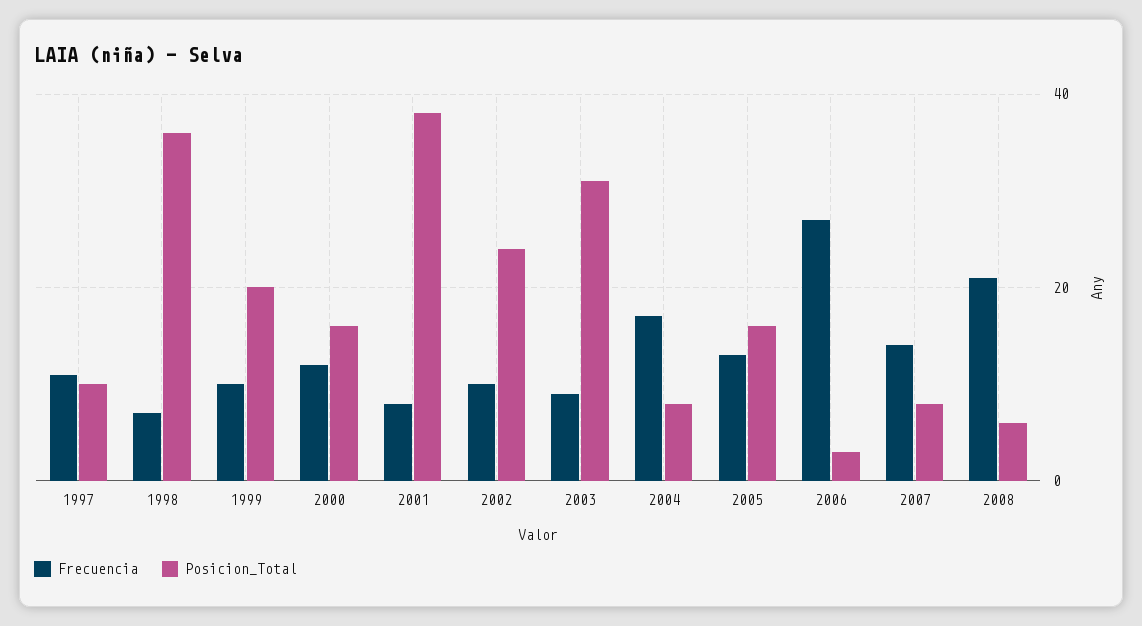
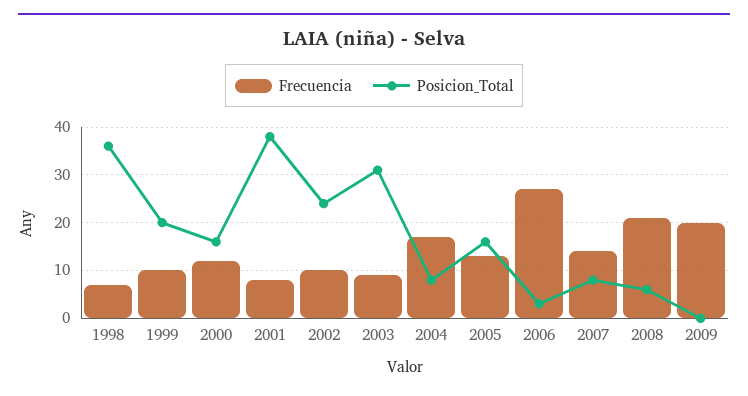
Frecuencia, 1997: 10 -> none
Posicion_Total, 1997: 10 -> none
Frecuencia, 2009: none -> 20
Posicion_Total, 2009: none -> 0

